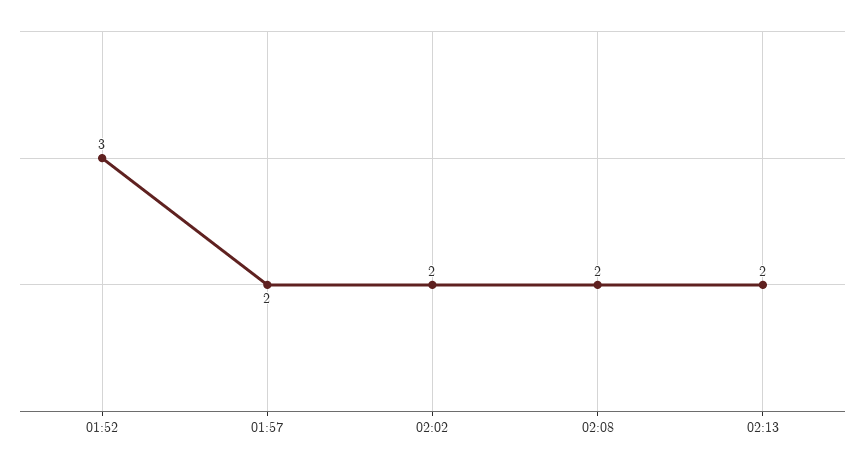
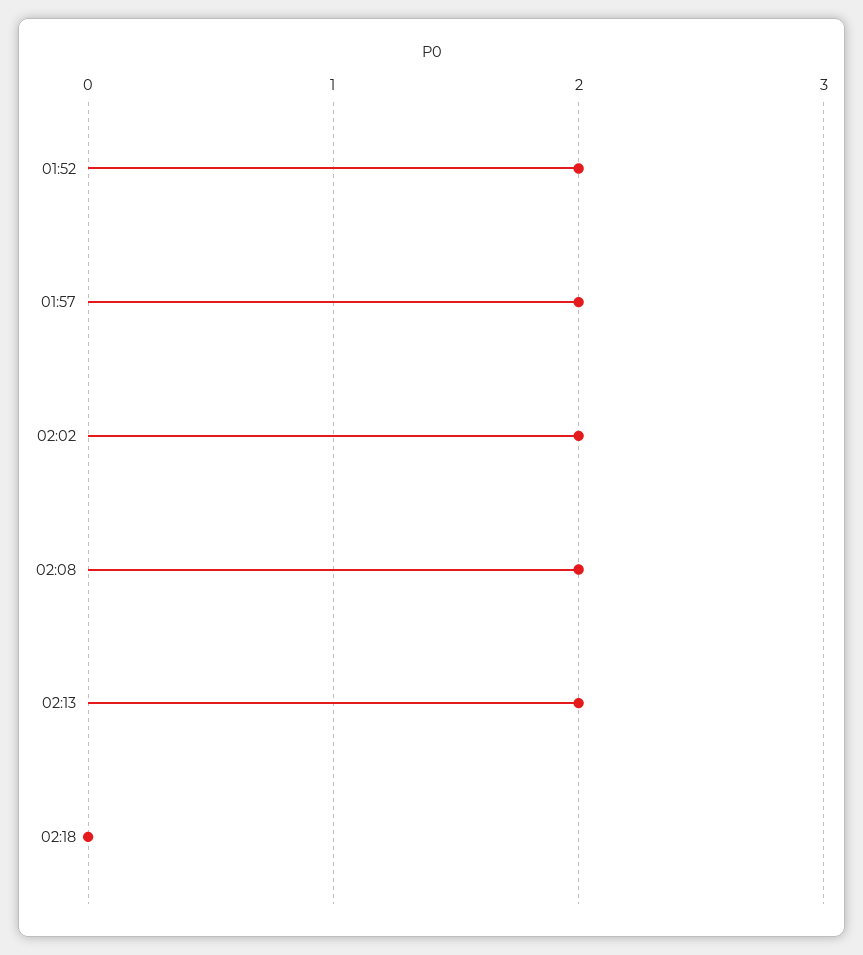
01:52: 3 -> 2
02:18: none -> 0

